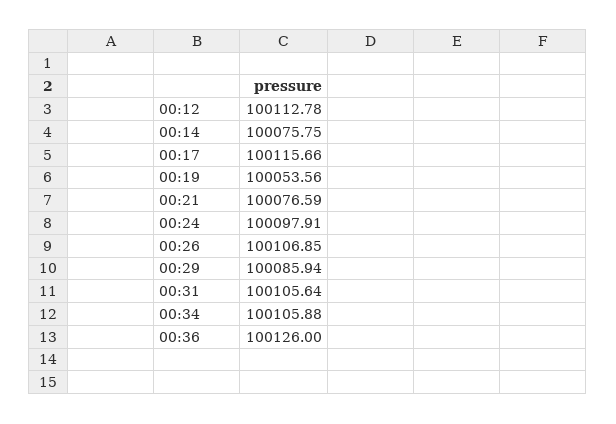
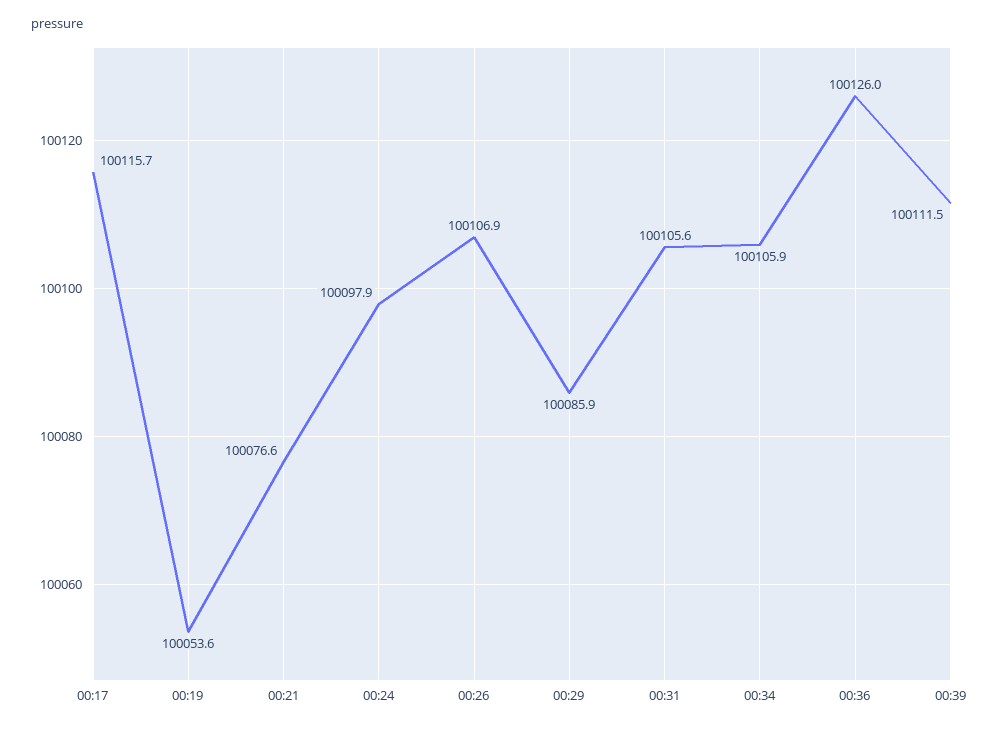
00:12: 100112.78 -> none
00:14: 100075.75 -> none
00:39: none -> 100111.5

